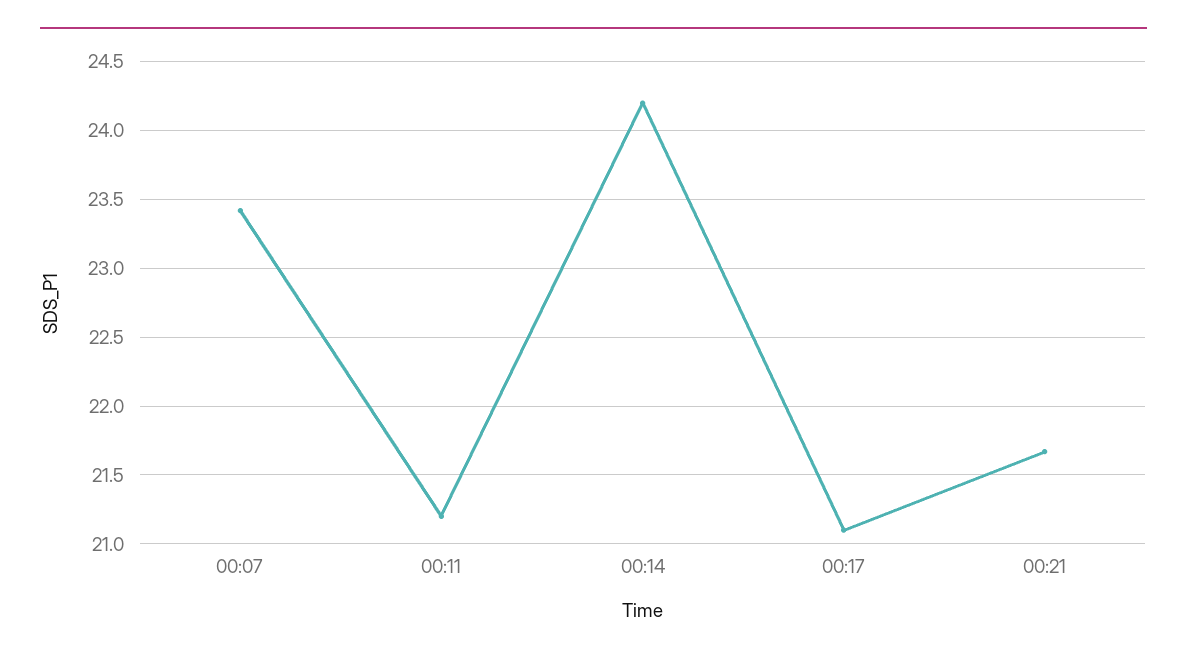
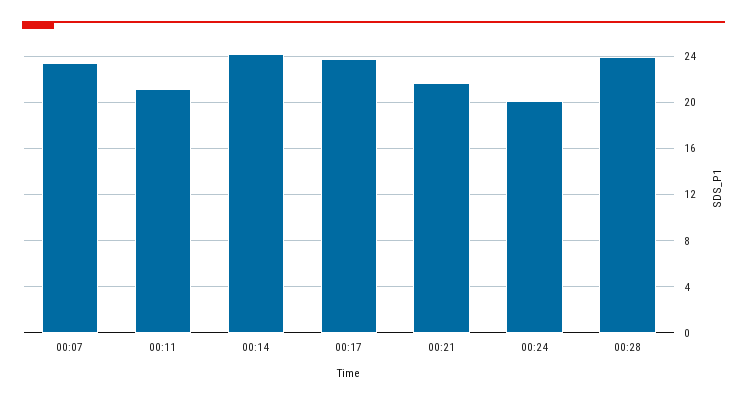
00:17: 21.1 -> 24
00:24: none -> 20
00:28: none -> 24

